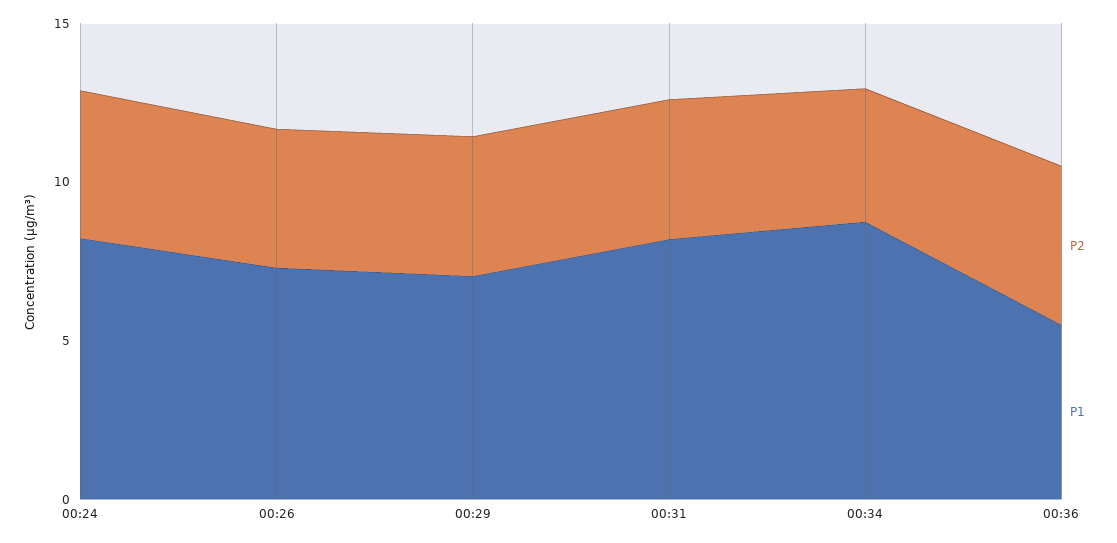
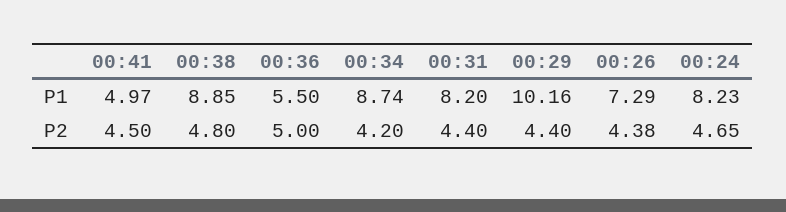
P1, 00:29: 7 -> 10.16
P1, 00:41: none -> 4.97
P1, 00:38: none -> 8.85
P2, 00:41: none -> 4.5
P2, 00:38: none -> 4.8

